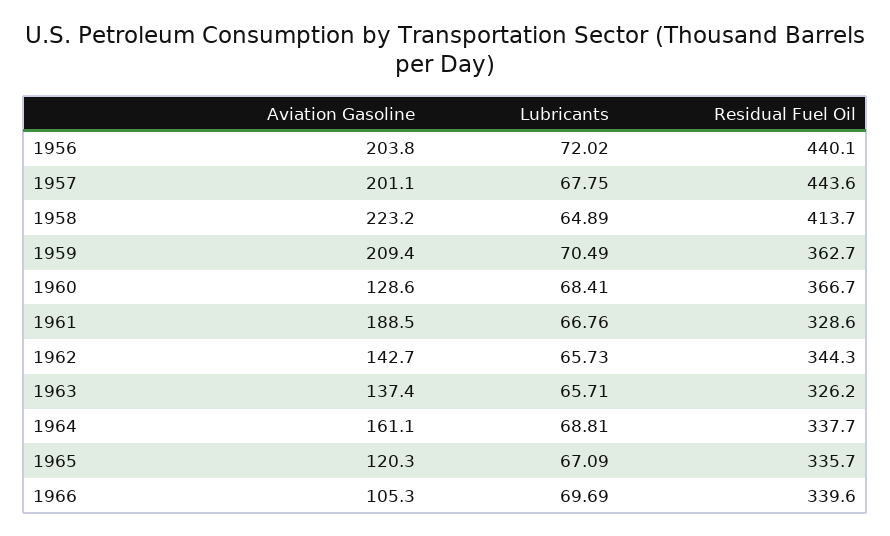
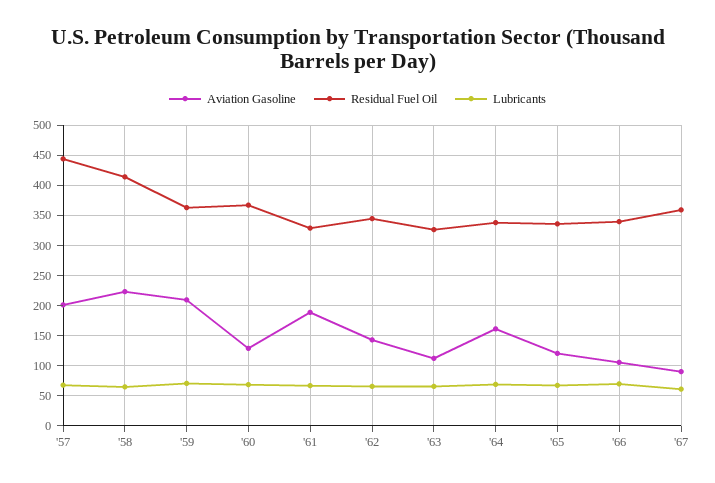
Aviation Gasoline, 1956: 203.8 -> none
Lubricants, 1956: 72.02 -> none
Residual Fuel Oil, 1956: 440.1 -> none
Aviation Gasoline, 1963: 137.4 -> 110
Aviation Gasoline, '67: none -> 90
Residual Fuel Oil, '67: none -> 360
Lubricants, '67: none -> 60

